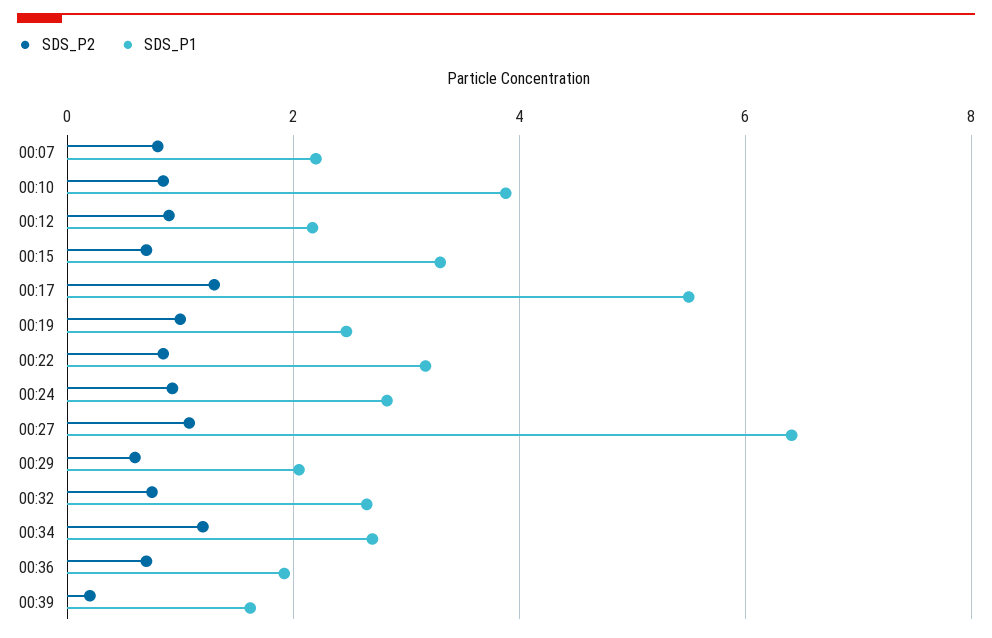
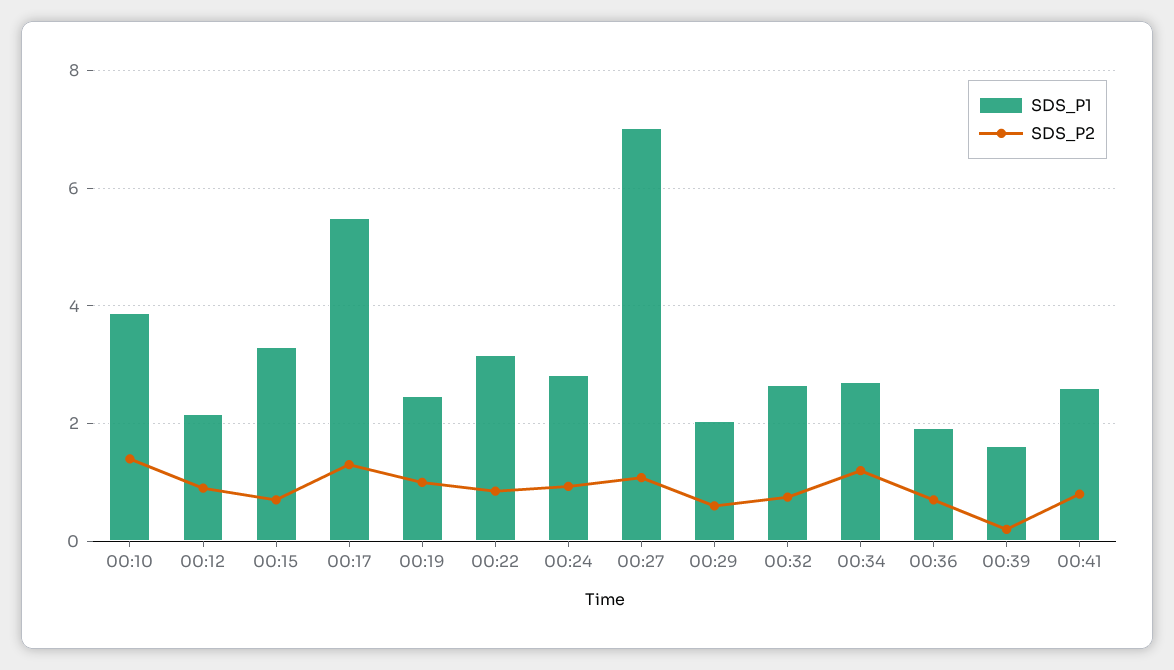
SDS_P2, 00:07: 0.8 -> none
SDS_P1, 00:07: 2.2 -> none
SDS_P2, 00:10: 0.8 -> 1.4
SDS_P1, 00:27: 6.4 -> 7
SDS_P1, 00:41: none -> 2.6
SDS_P2, 00:41: none -> 0.8

